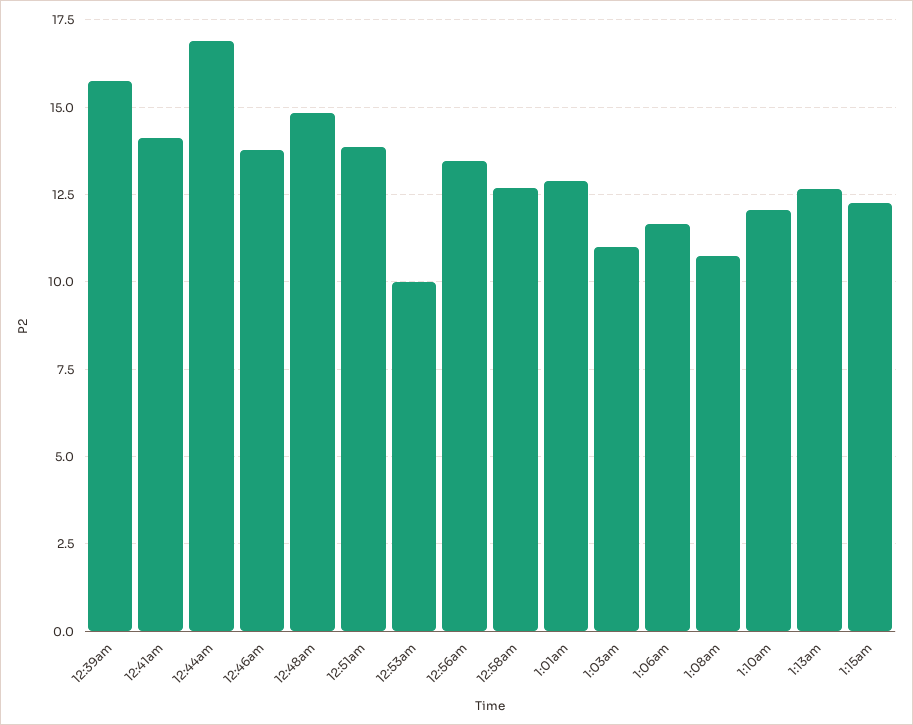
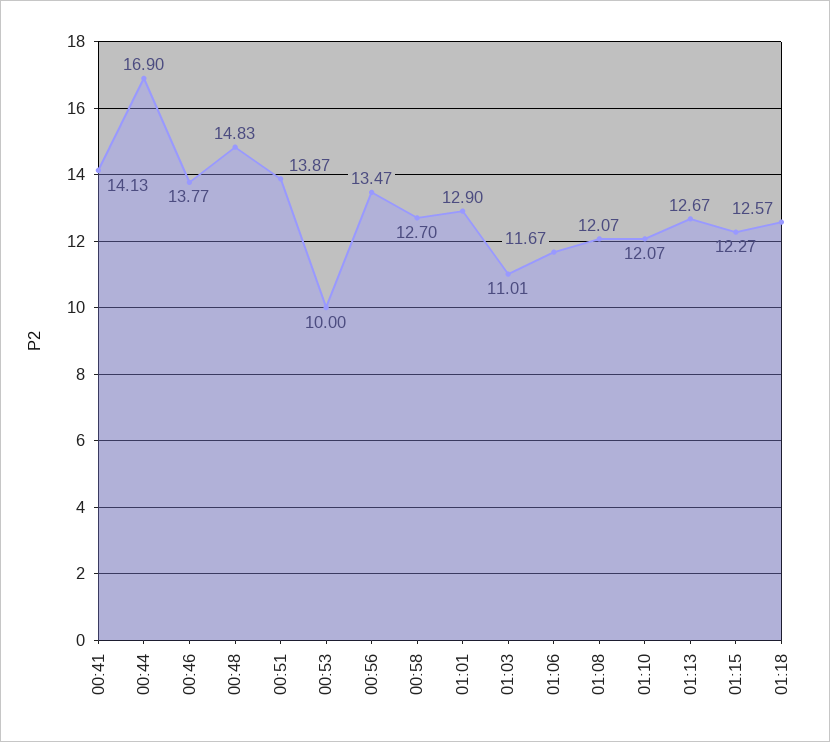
12:39am: 15.75 -> none
1:08am: 10.75 -> 12.07
01:18: none -> 12.57

